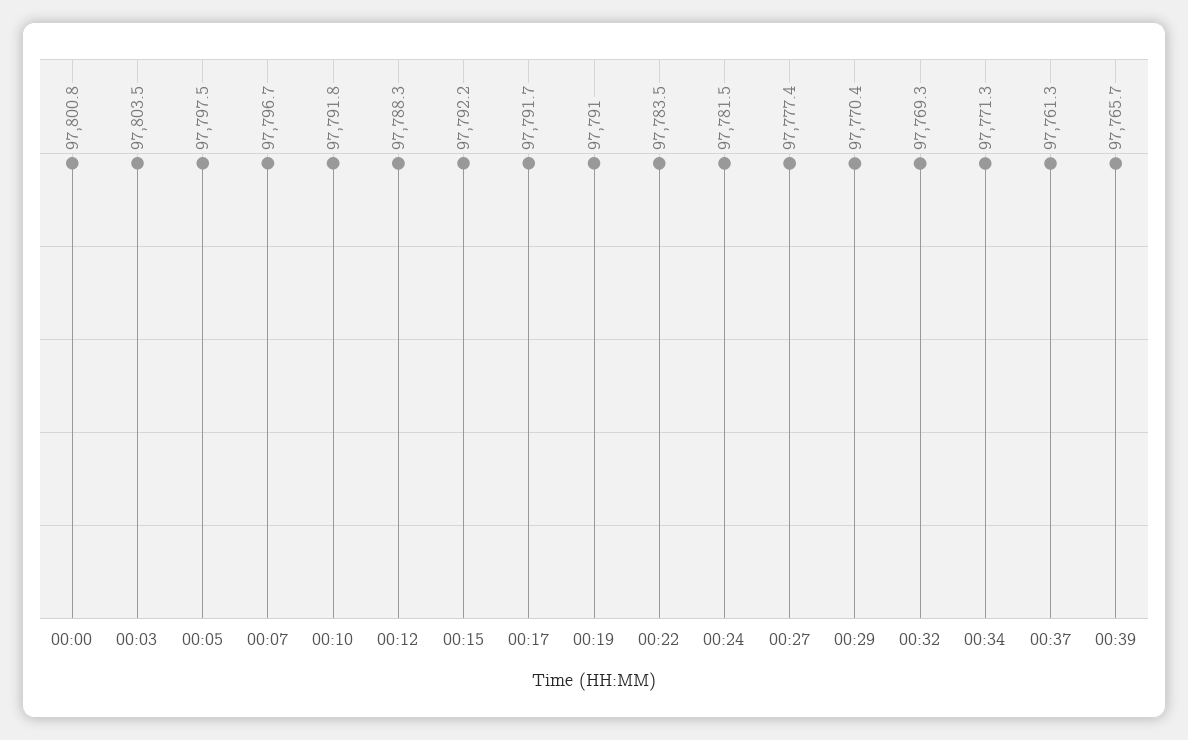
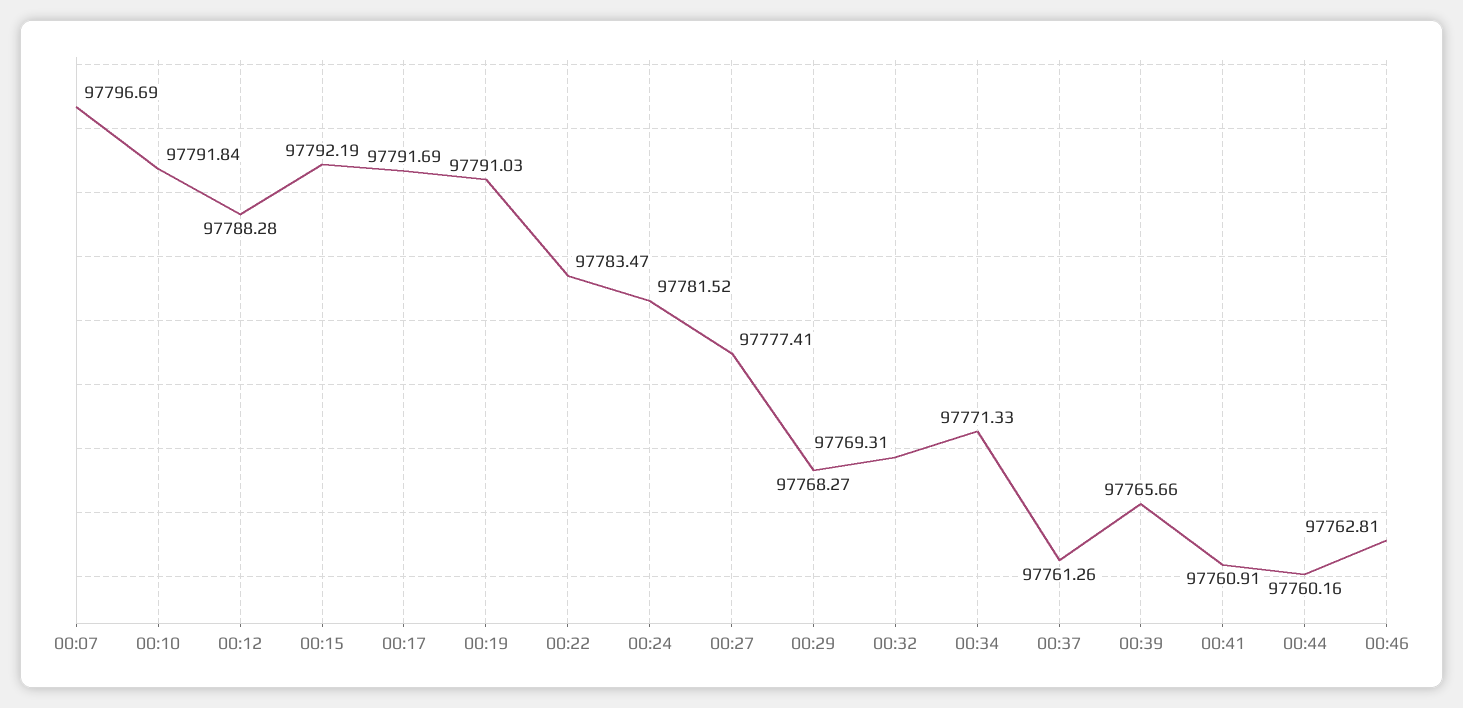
00:00: 97800.8 -> none
00:03: 97803.5 -> none
00:05: 97797.5 -> none
00:29: 97770.4 -> 97768.27
00:41: none -> 97760.91
00:44: none -> 97760.16
00:46: none -> 97762.81

